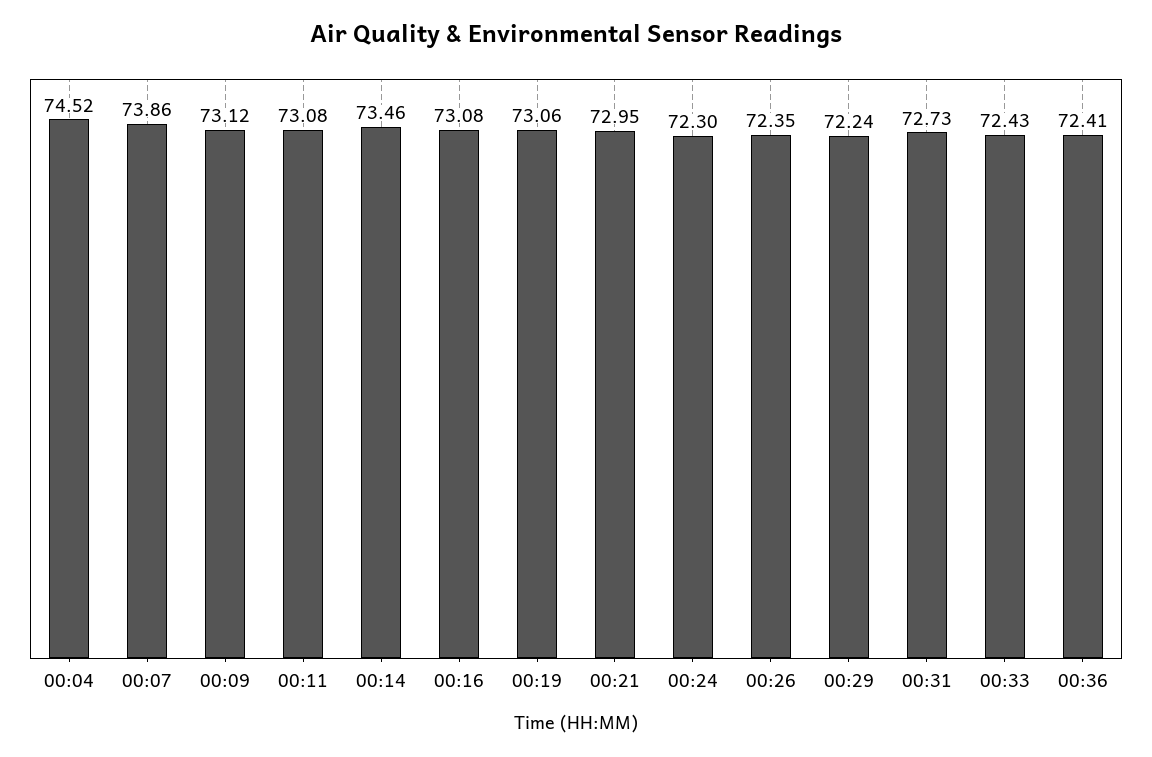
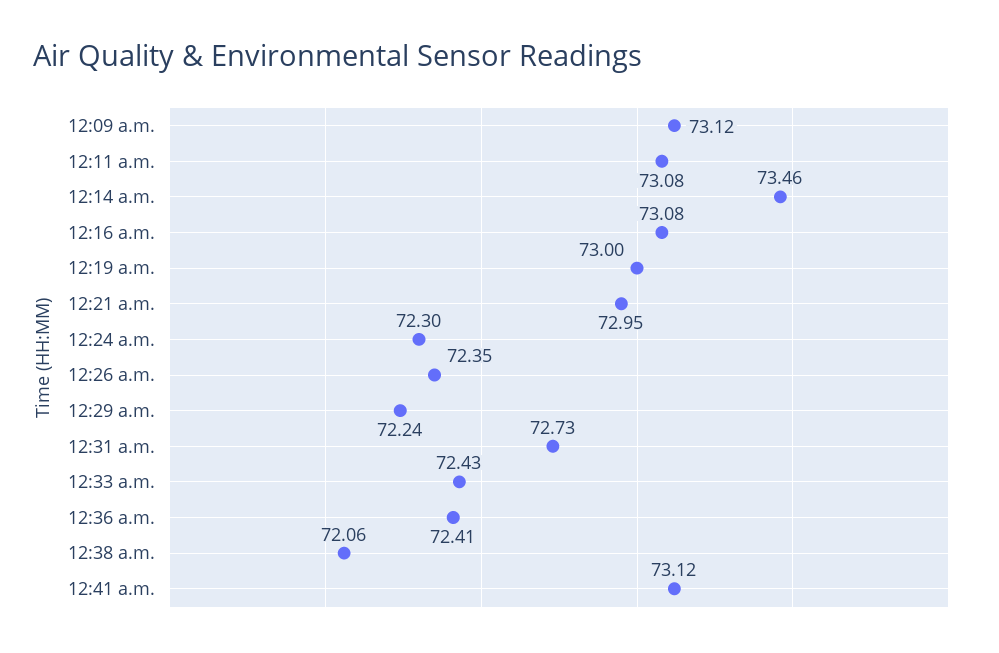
00:04: 74.52 -> none
00:07: 73.86 -> none
00:19: 73.06 -> 73
12:38 a.m.: none -> 72.06
12:41 a.m.: none -> 73.12

